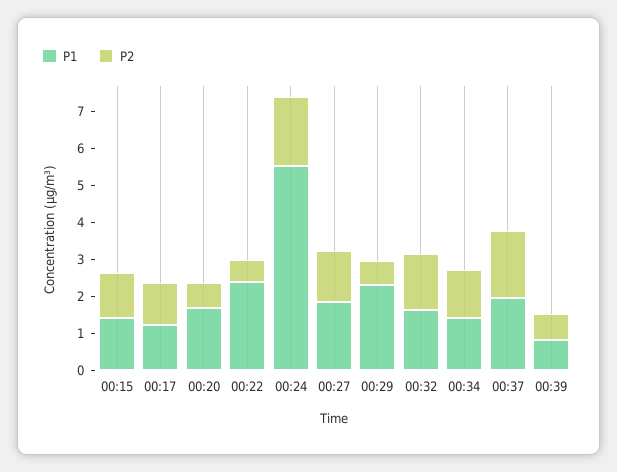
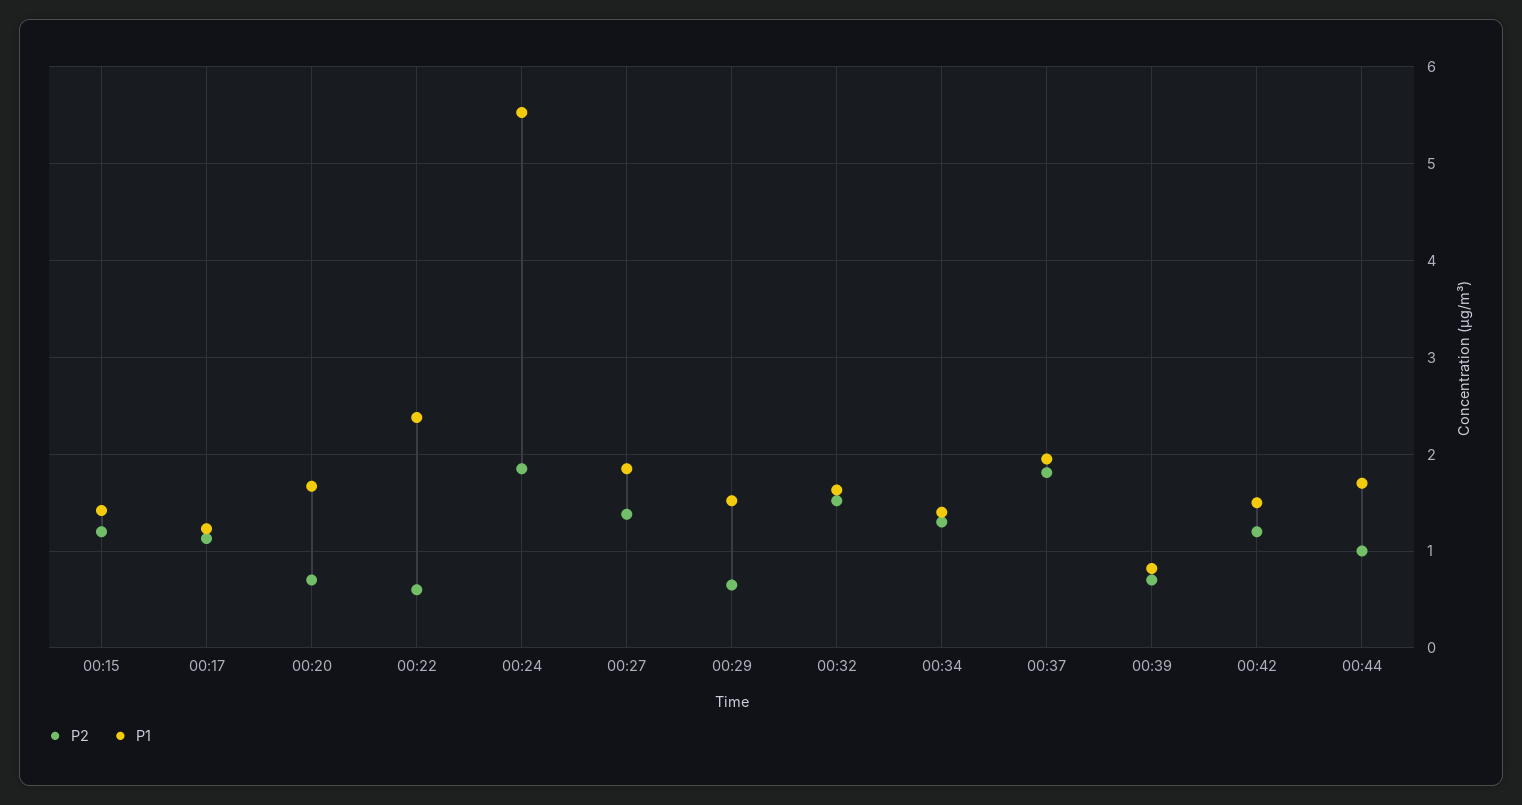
P1, 00:29: 2.25 -> 1.5
P2, 00:42: none -> 1.2
P1, 00:42: none -> 1.5
P2, 00:44: none -> 1
P1, 00:44: none -> 1.7

